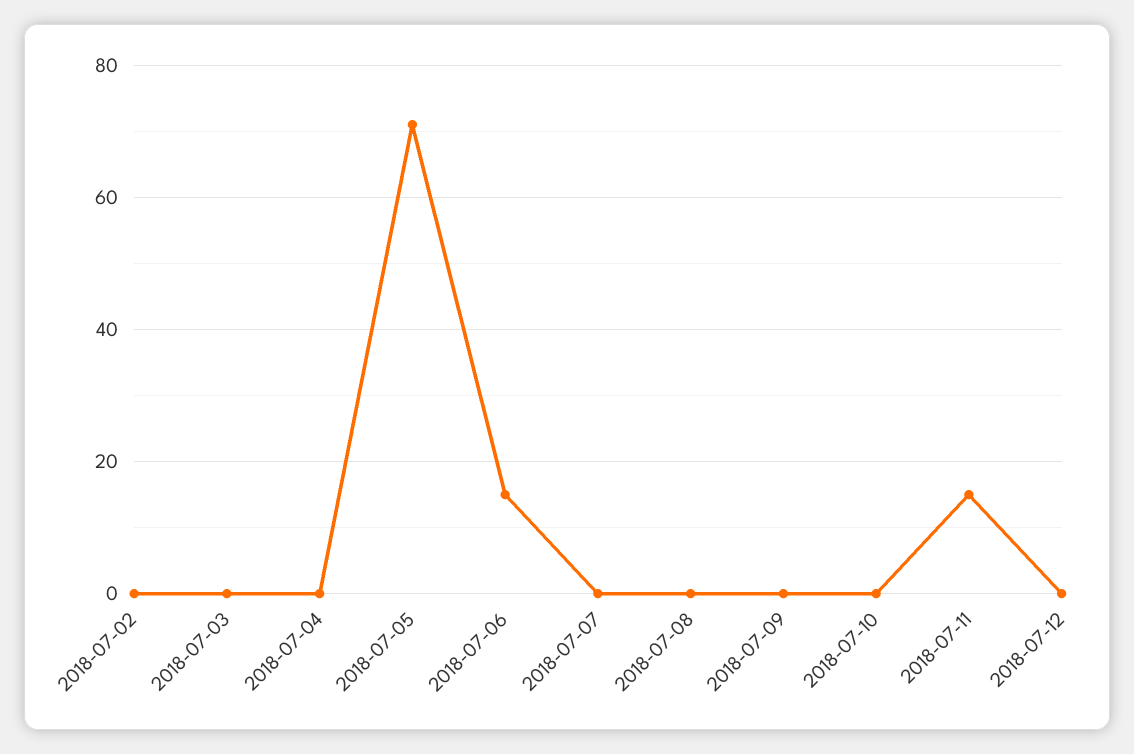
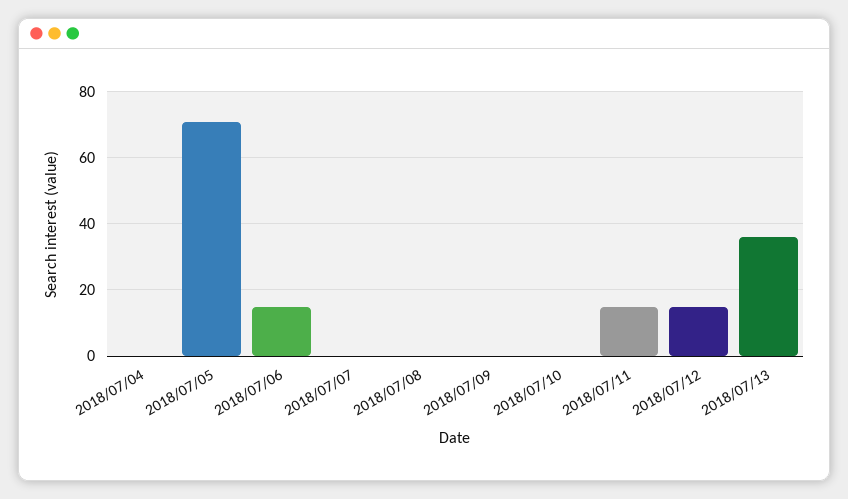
2018-07-02: 0 -> none
2018-07-03: 0 -> none
2018-07-12: 0 -> 15
2018/07/13: none -> 35

